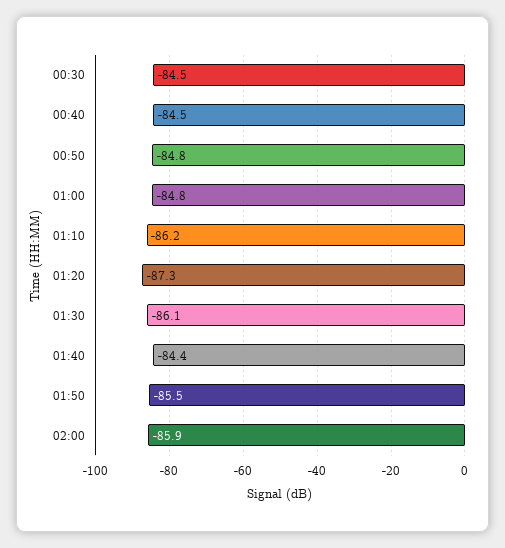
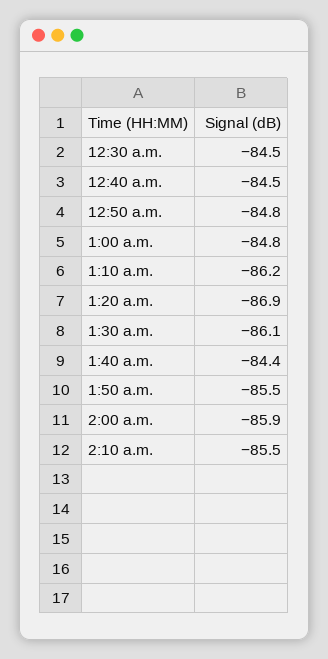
01:20: -87.3 -> -86.9
2:10 a.m.: none -> -85.5

